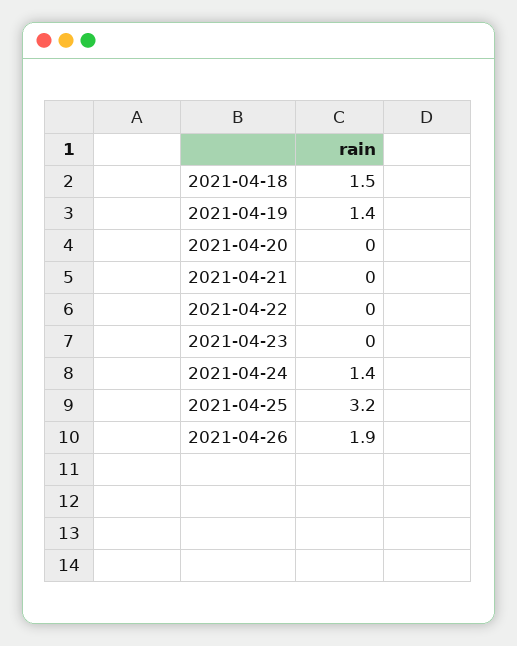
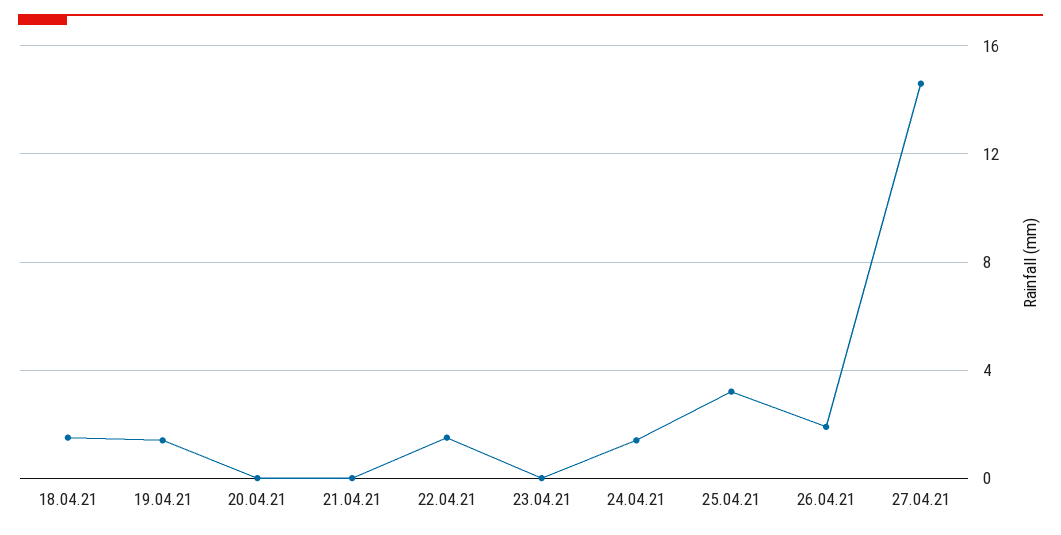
2021-04-22: 0 -> 1.5
27.04.21: none -> 14.5

